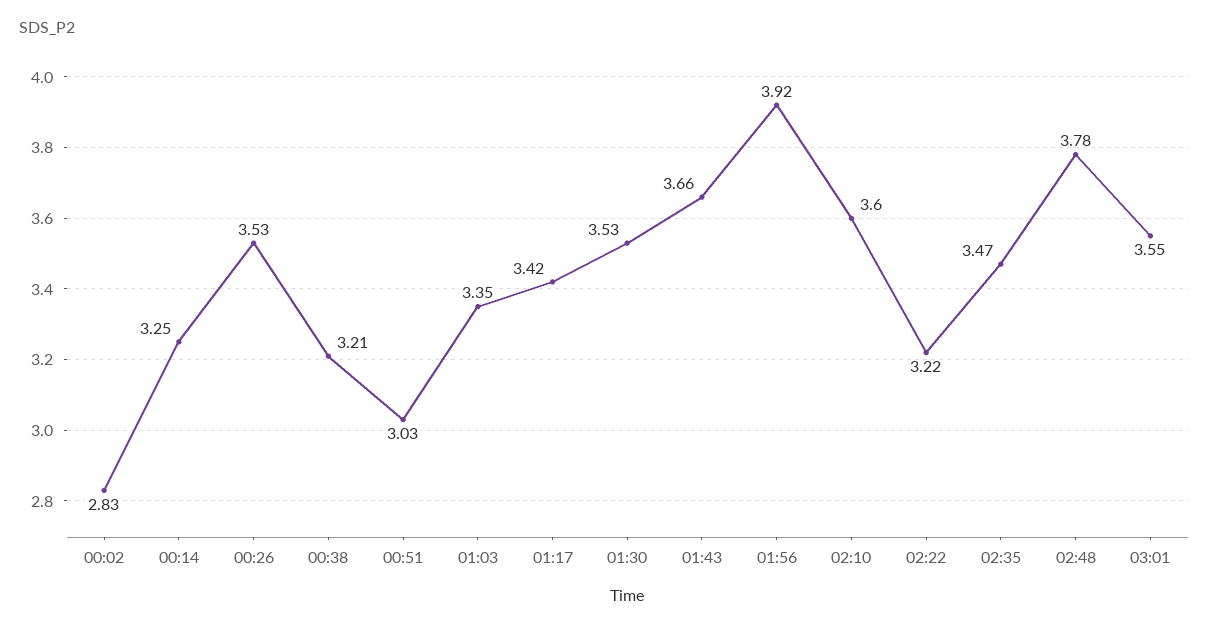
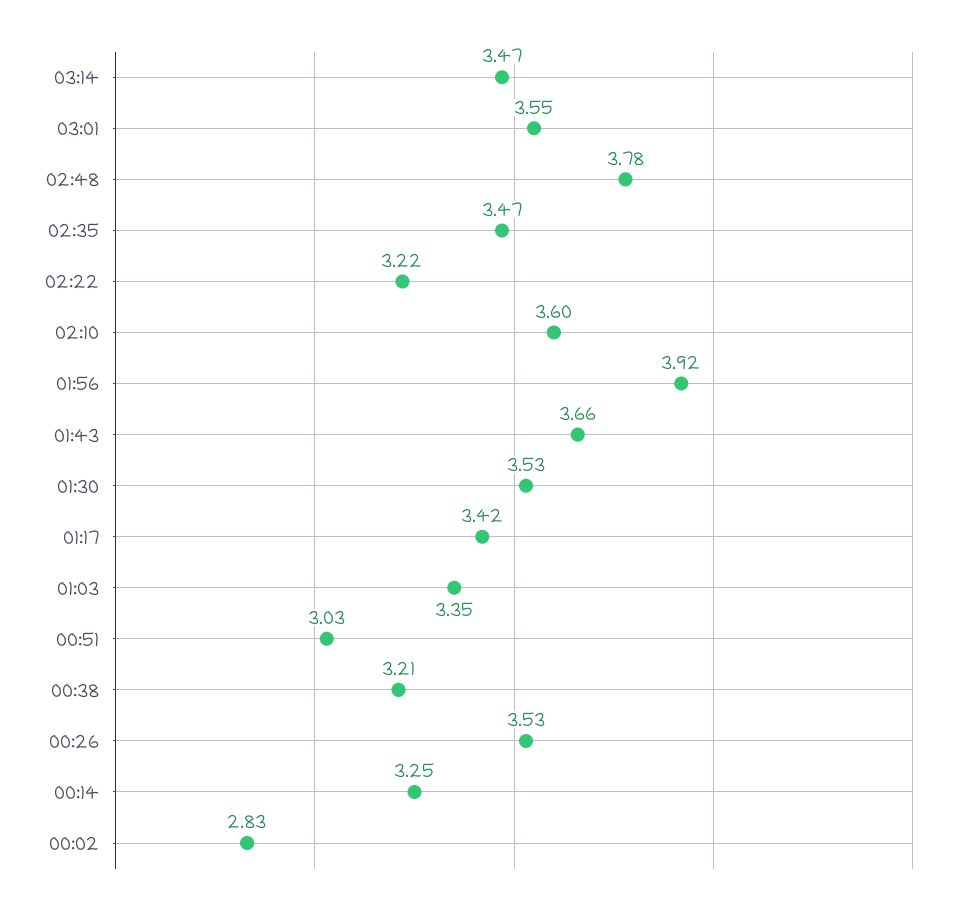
03:14: none -> 3.47

